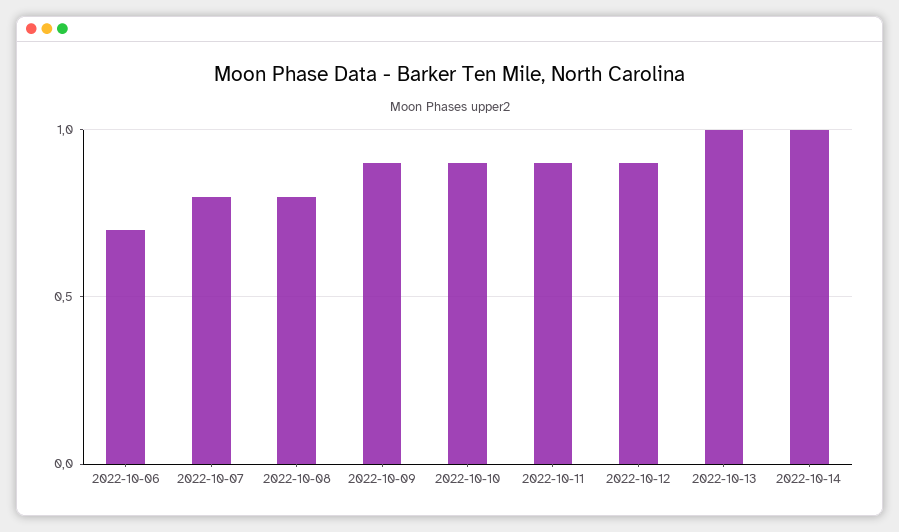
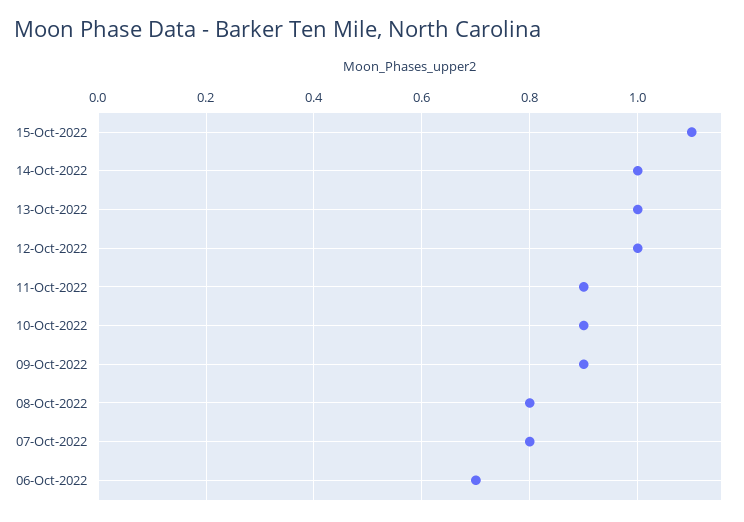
2022-10-12: 0.9 -> 1
15-Oct-2022: none -> 1.1

